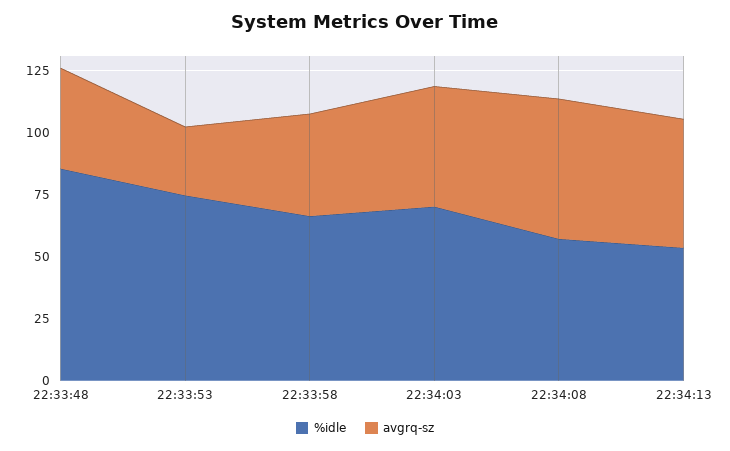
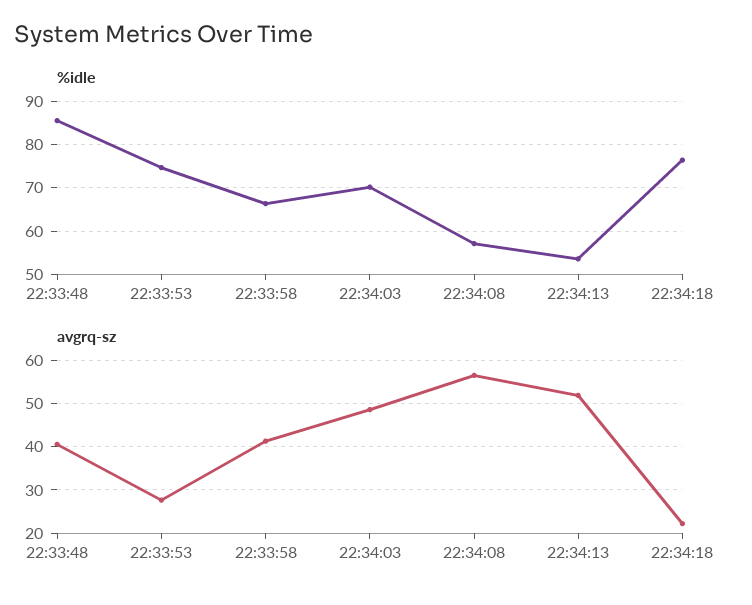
%idle, 22:34:18: none -> 76
avgrq-sz, 22:34:18: none -> 22

